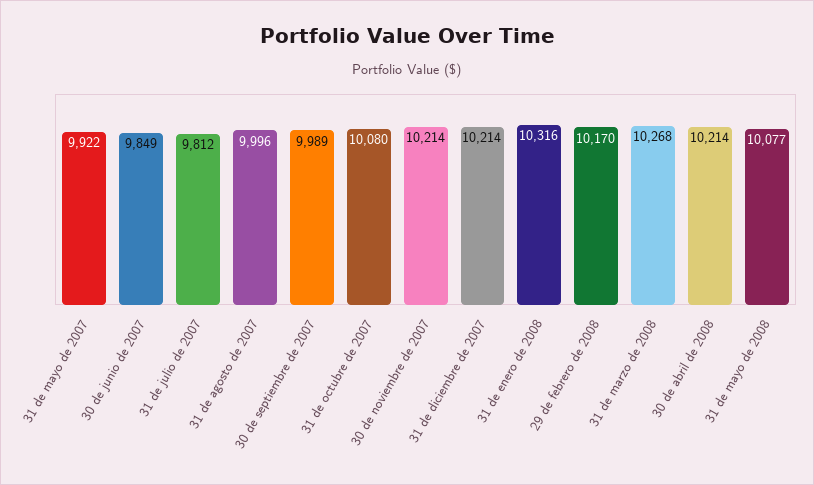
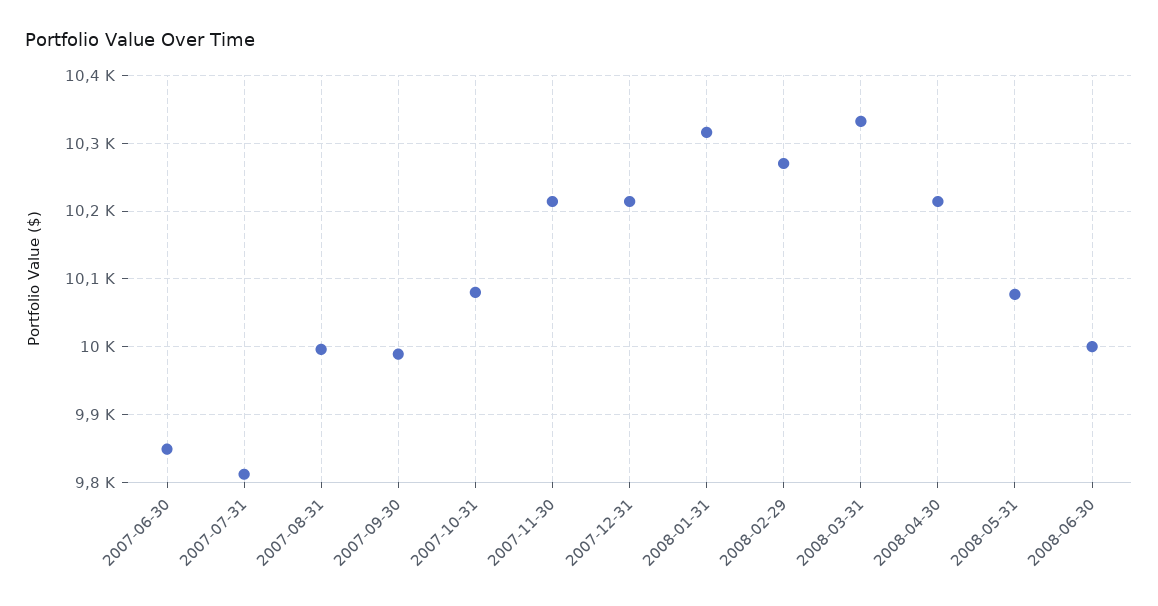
31 de mayo de 2007: 9922 -> none
29 de febrero de 2008: 10170 -> 10270
31 de marzo de 2008: 10268 -> 10330
2008-06-30: none -> 10000

